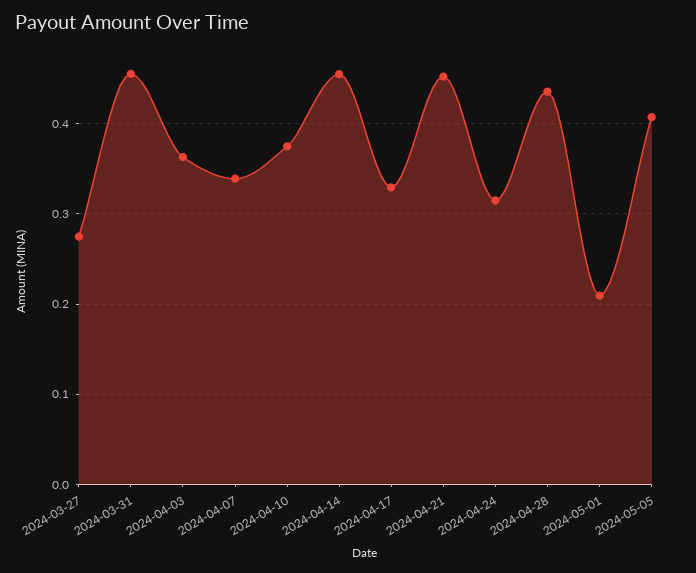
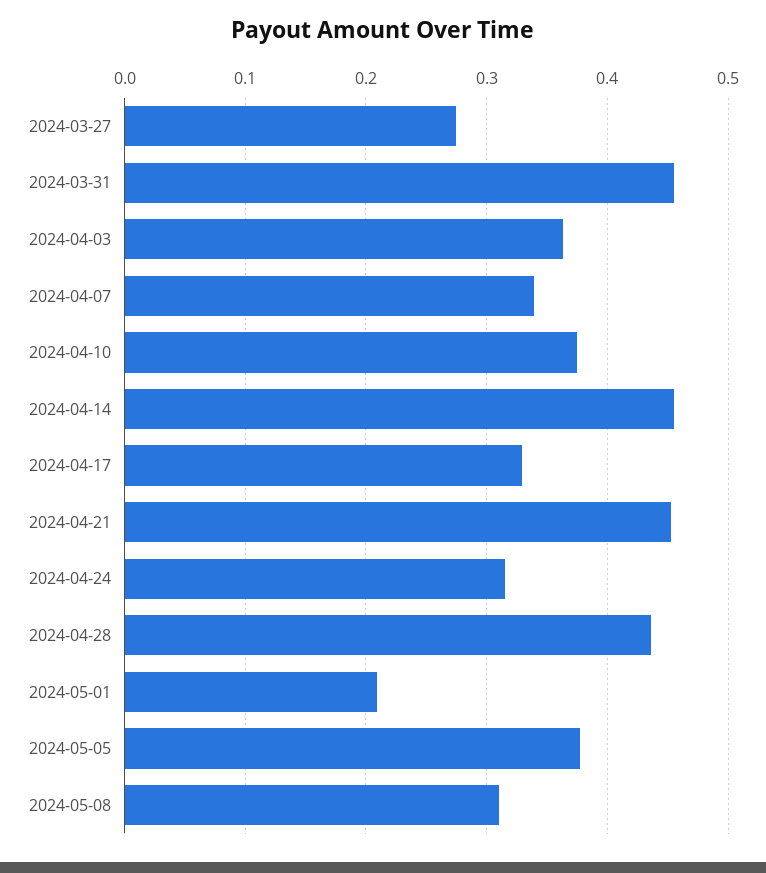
2024-05-05: 0.41 -> 0.38
2024-05-08: none -> 0.31

